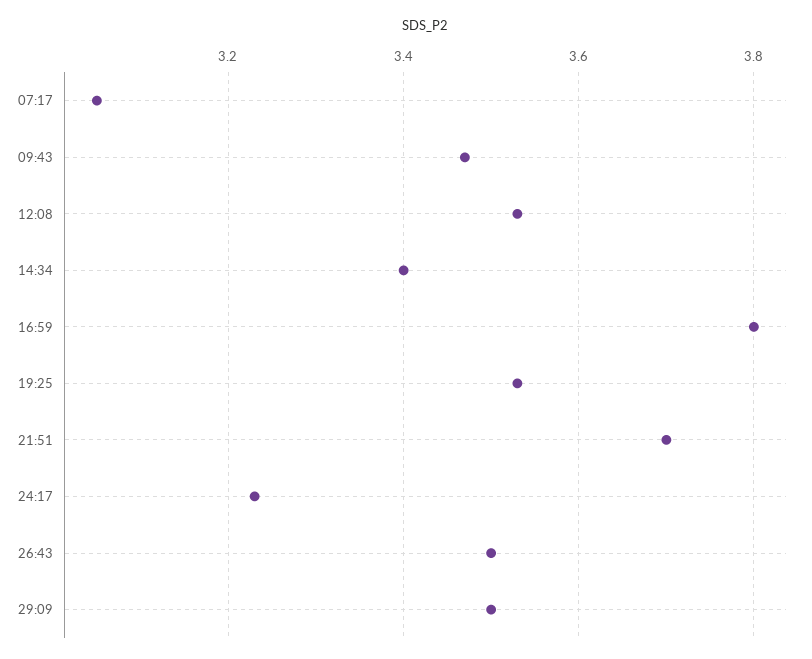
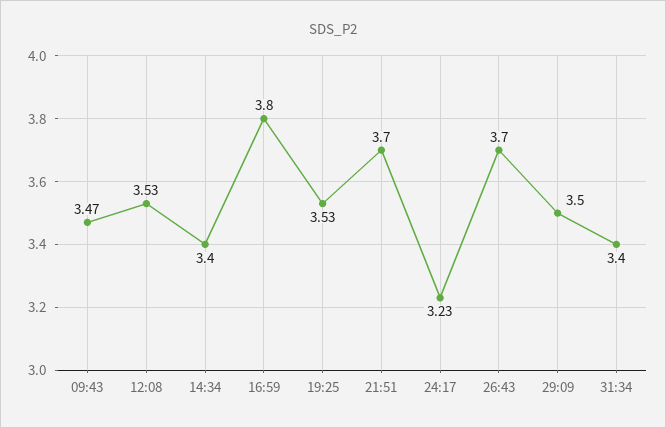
07:17: 3.05 -> none
26:43: 3.5 -> 3.7
31:34: none -> 3.4

